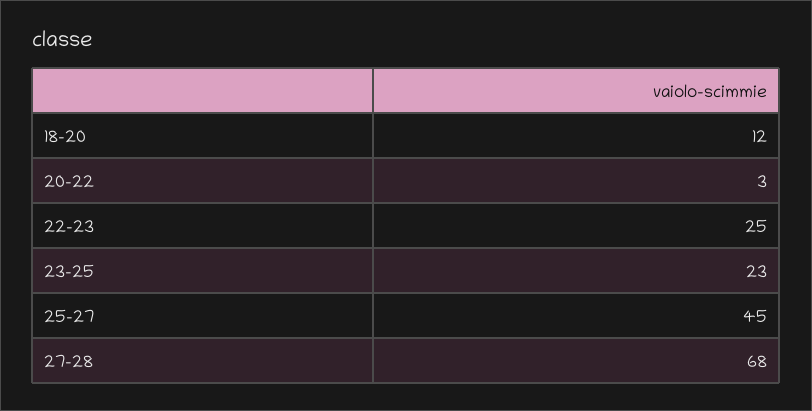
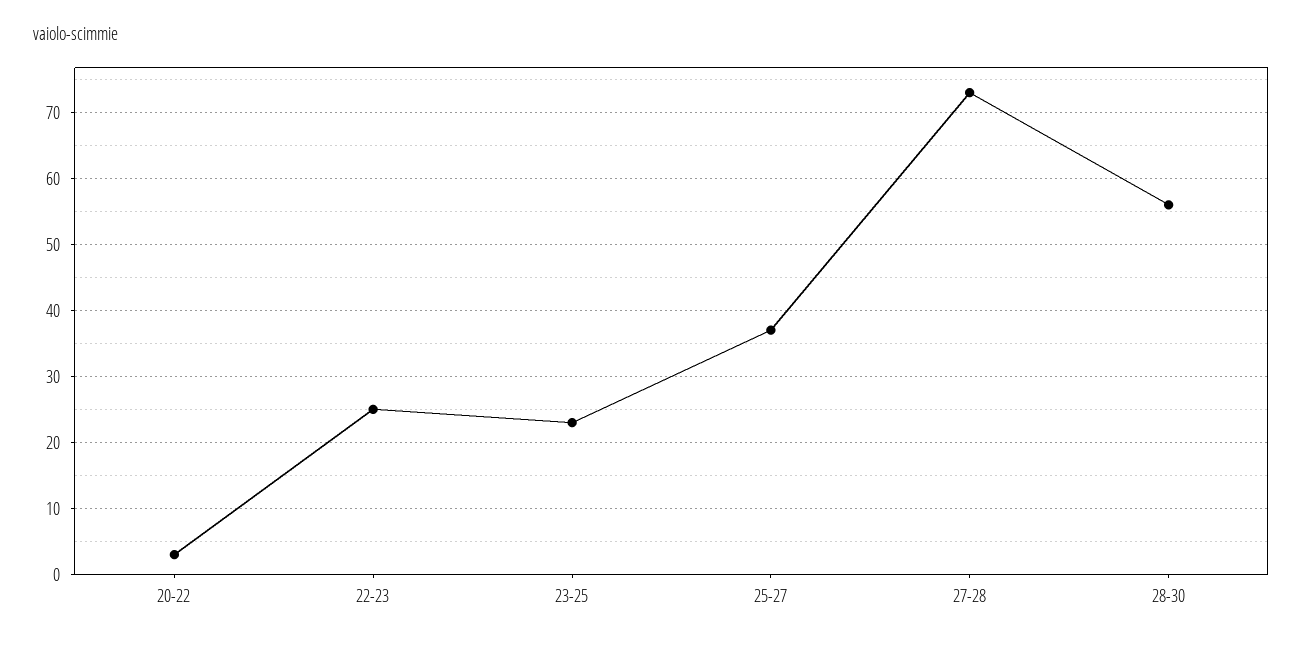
18-20: 12 -> none
25-27: 45 -> 37
27-28: 68 -> 73
28-30: none -> 56

